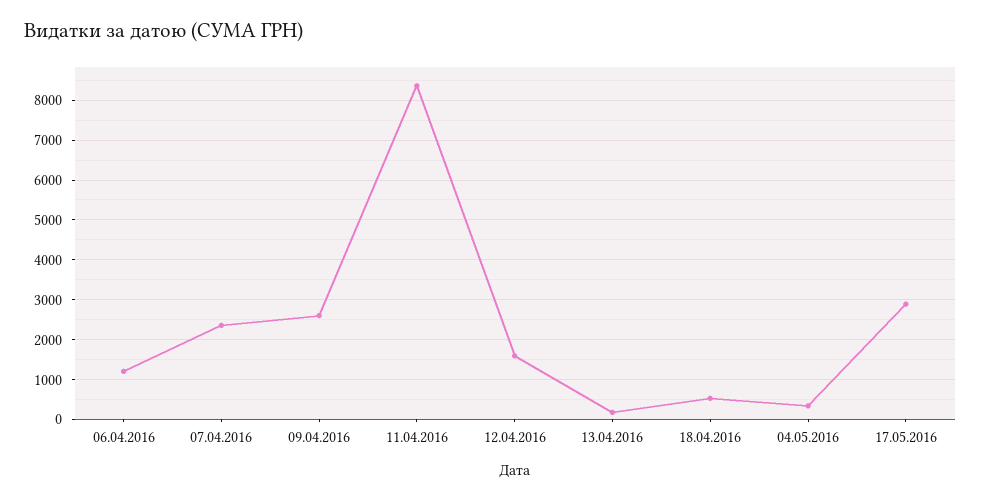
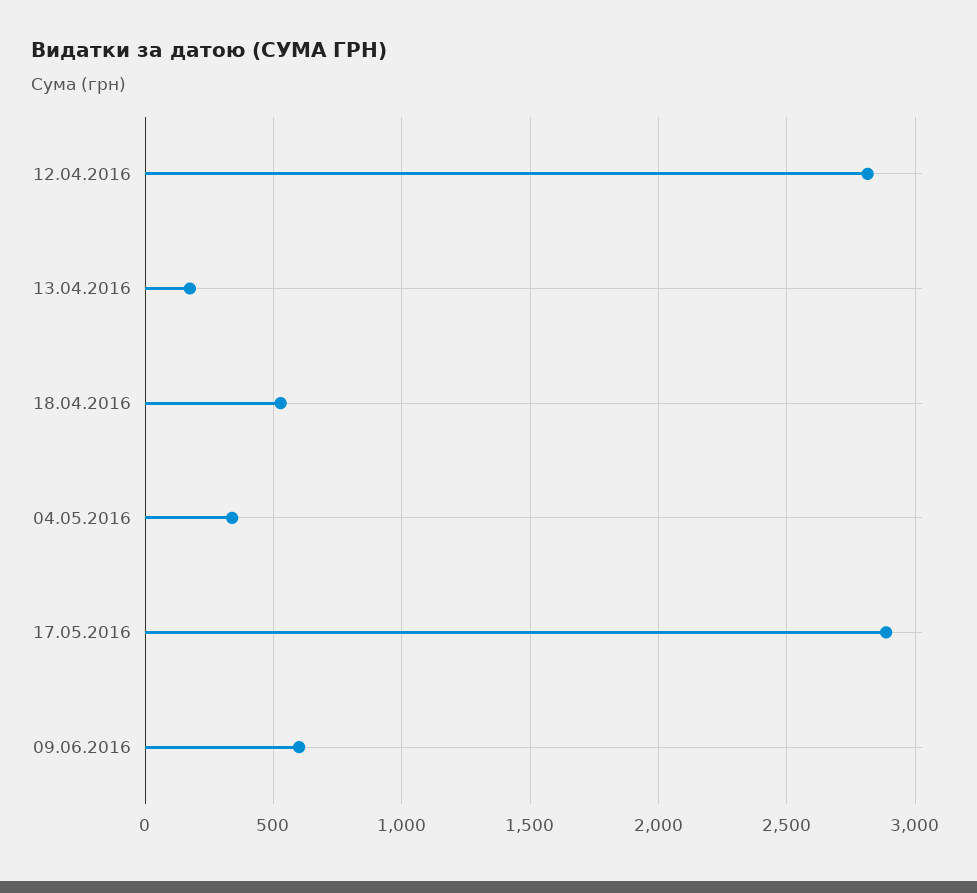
06.04.2016: 1200 -> none
07.04.2016: 2400 -> none
09.04.2016: 2600 -> none
11.04.2016: 8400 -> none
12.04.2016: 1600 -> 2800
09.06.2016: none -> 600

